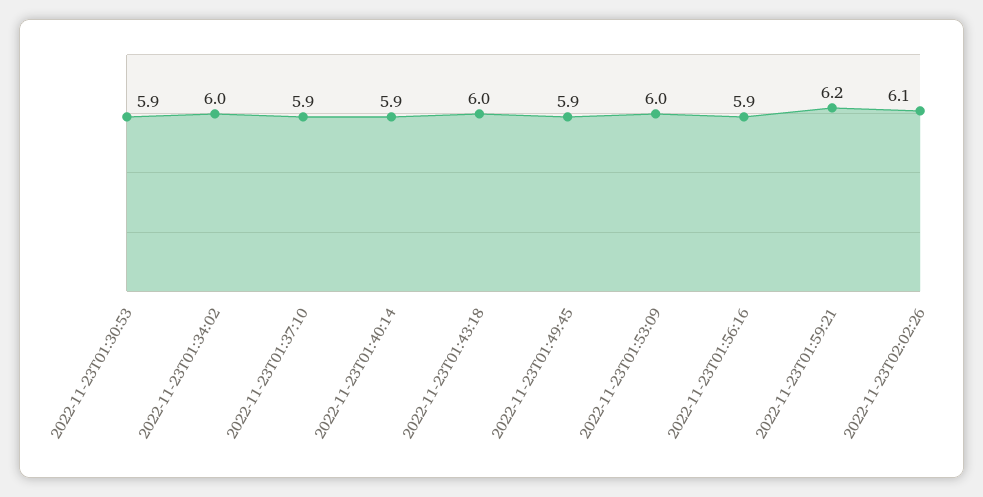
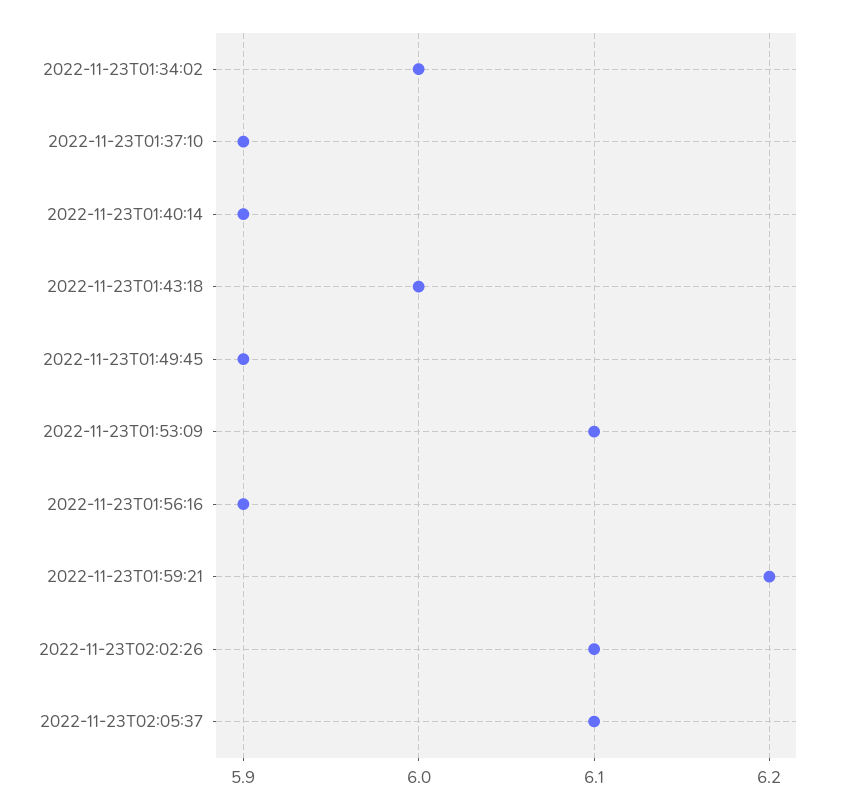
2022-11-23T01:30:53: 5.9 -> none
2022-11-23T01:53:09: 6 -> 6.1
2022-11-23T02:05:37: none -> 6.1

